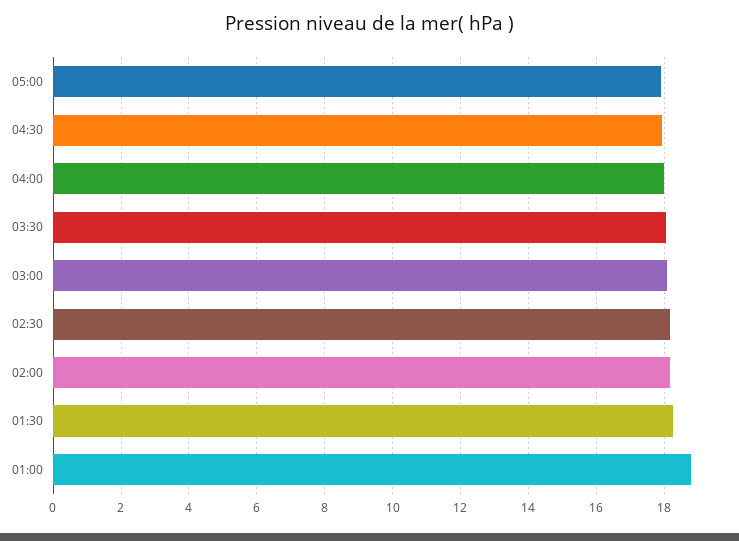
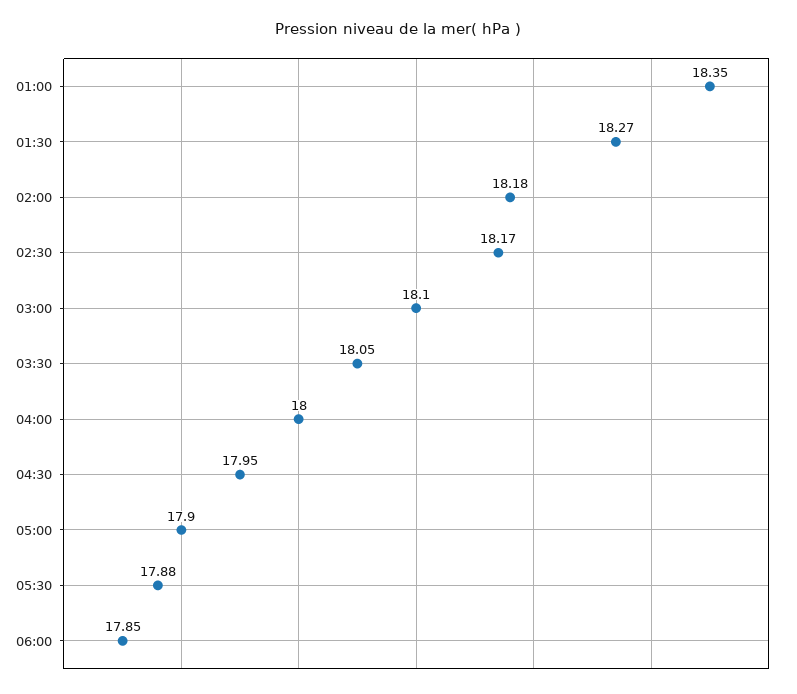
01:00: 18.8 -> 18.35
05:30: none -> 17.88
06:00: none -> 17.85

